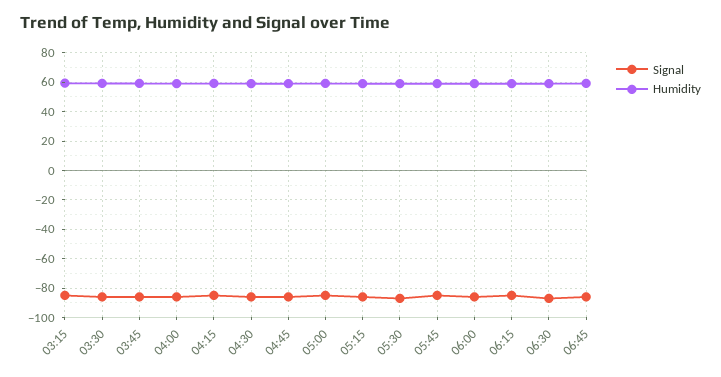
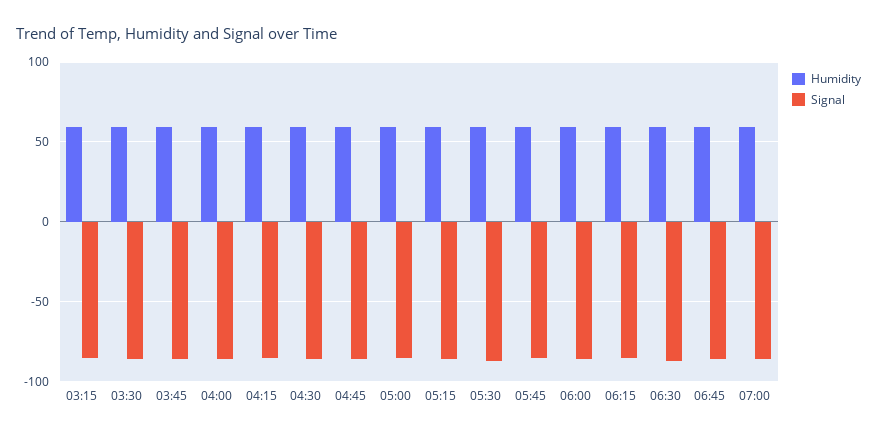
Humidity, 07:00: none -> 60
Signal, 07:00: none -> -85

